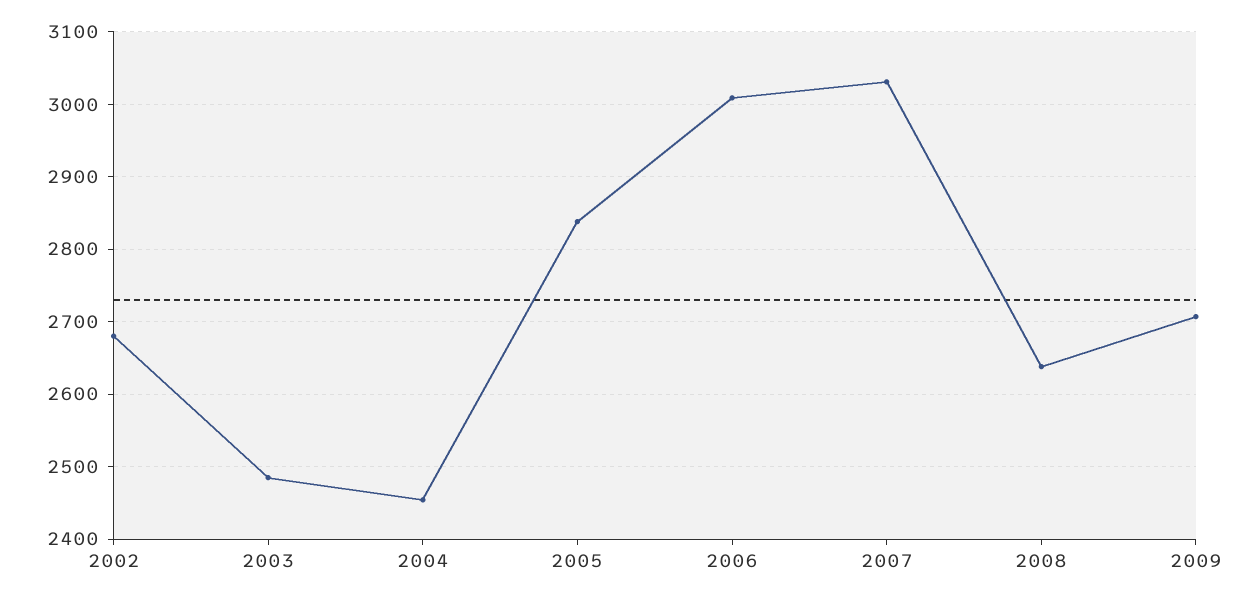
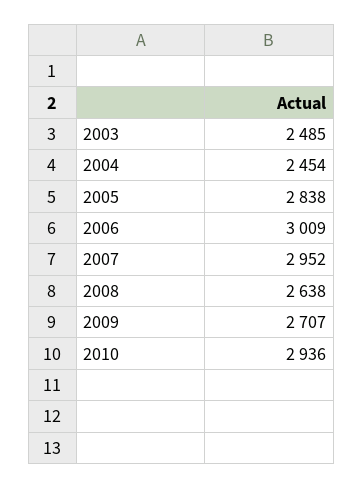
2002: 2680 -> none
2007: 3030 -> 2952
2010: none -> 2936

